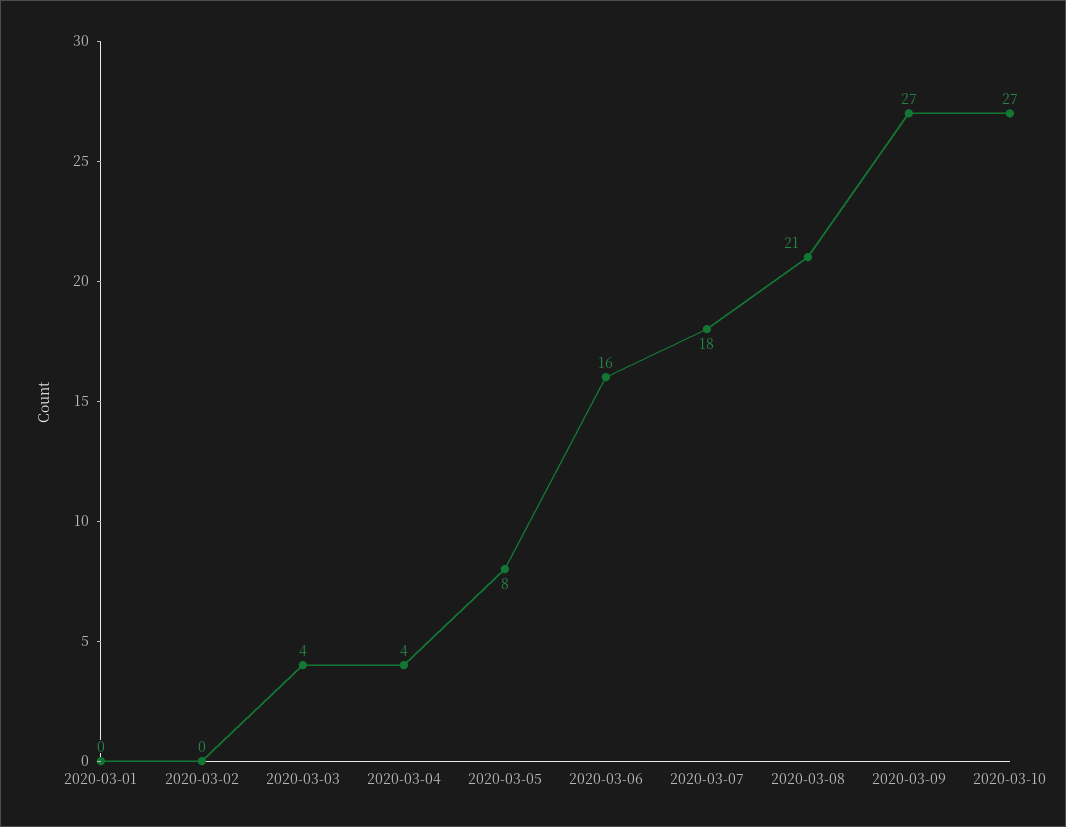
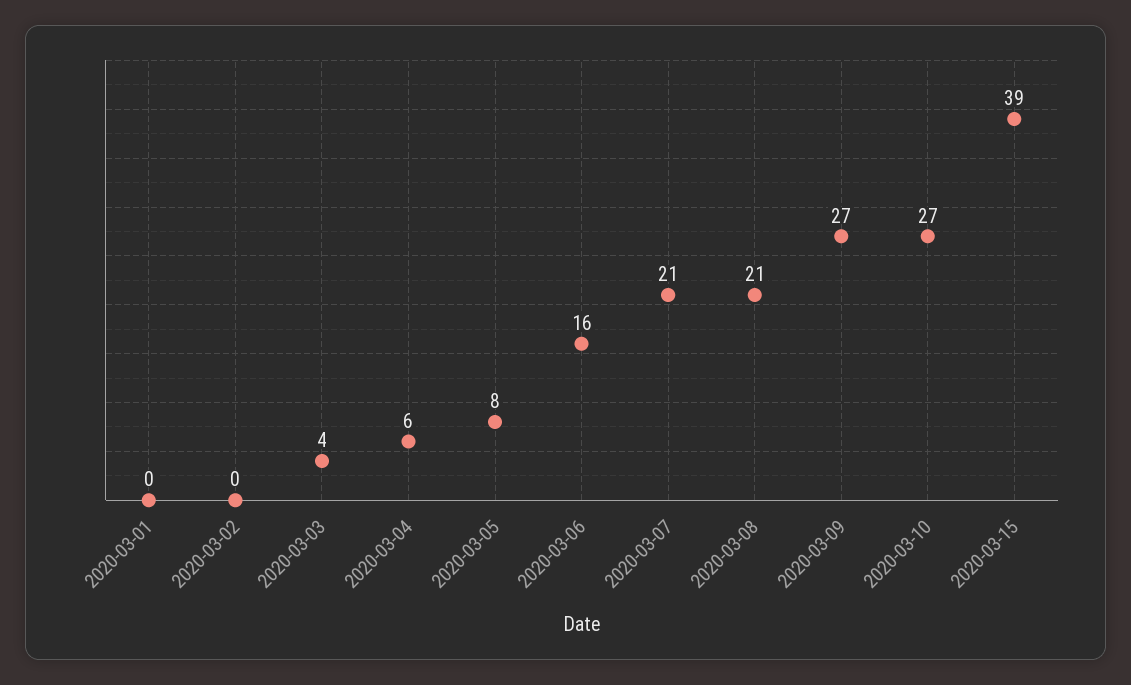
2020-03-04: 4 -> 6
2020-03-07: 18 -> 21
2020-03-15: none -> 39

